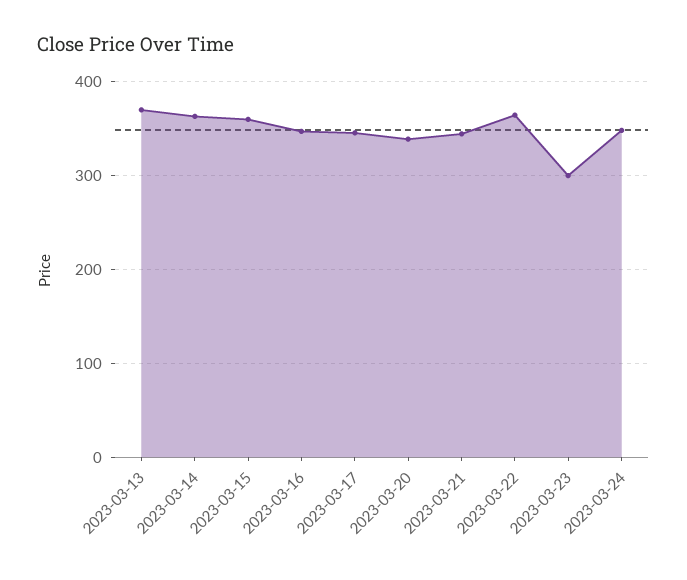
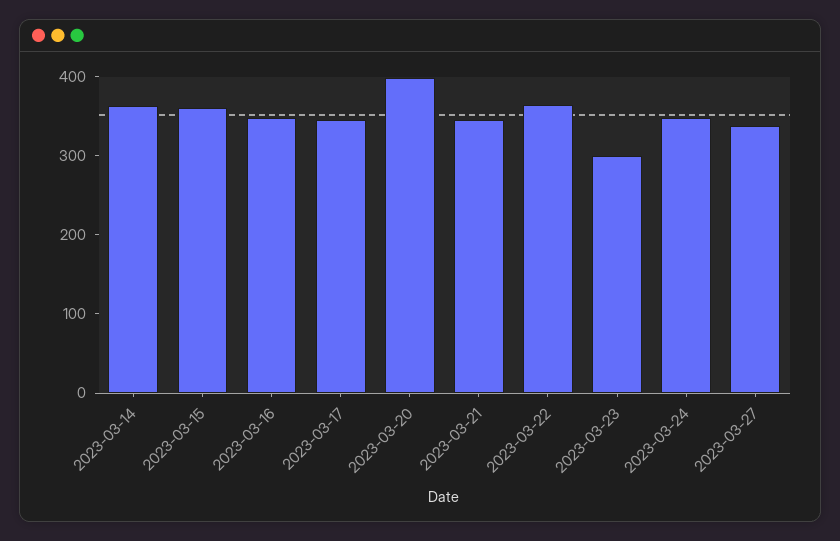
2023-03-13: 370 -> none
2023-03-20: 340 -> 400
2023-03-27: none -> 340

